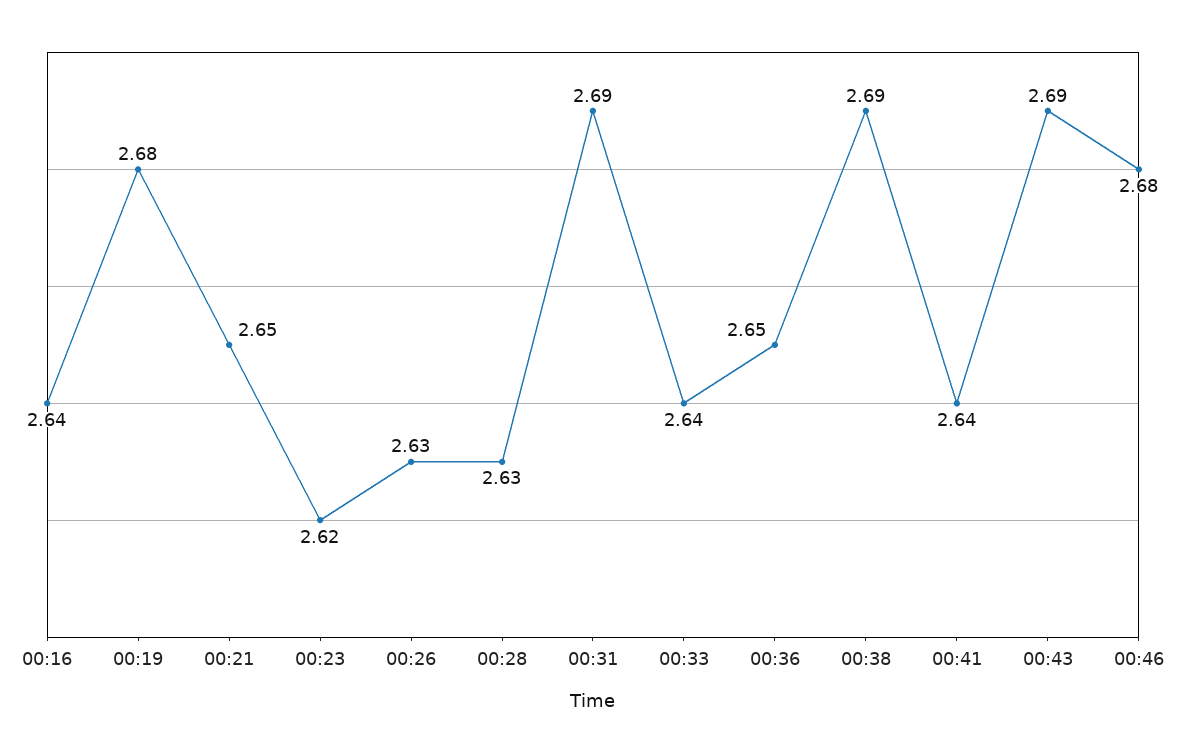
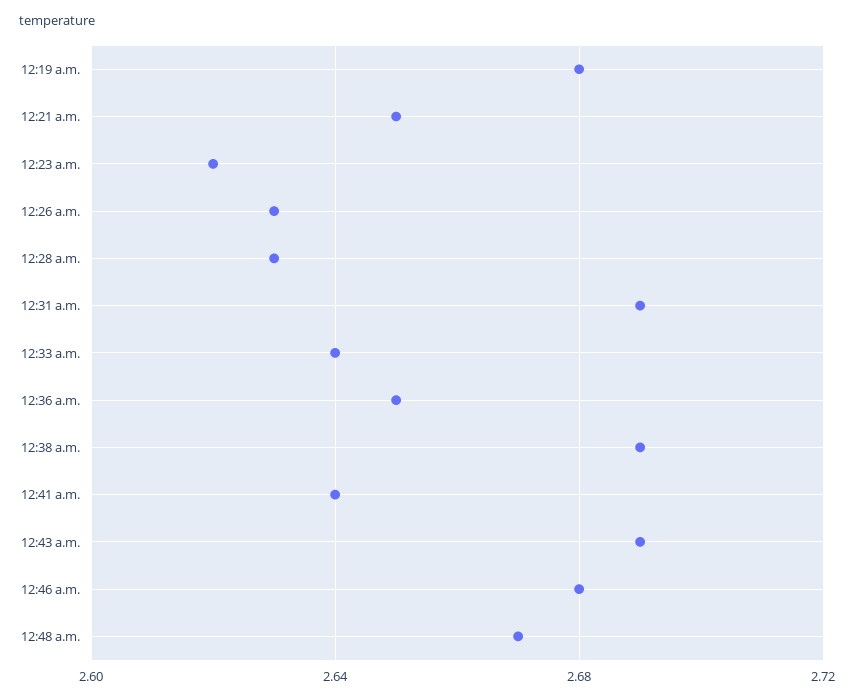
00:16: 2.64 -> none
12:48 a.m.: none -> 2.67

